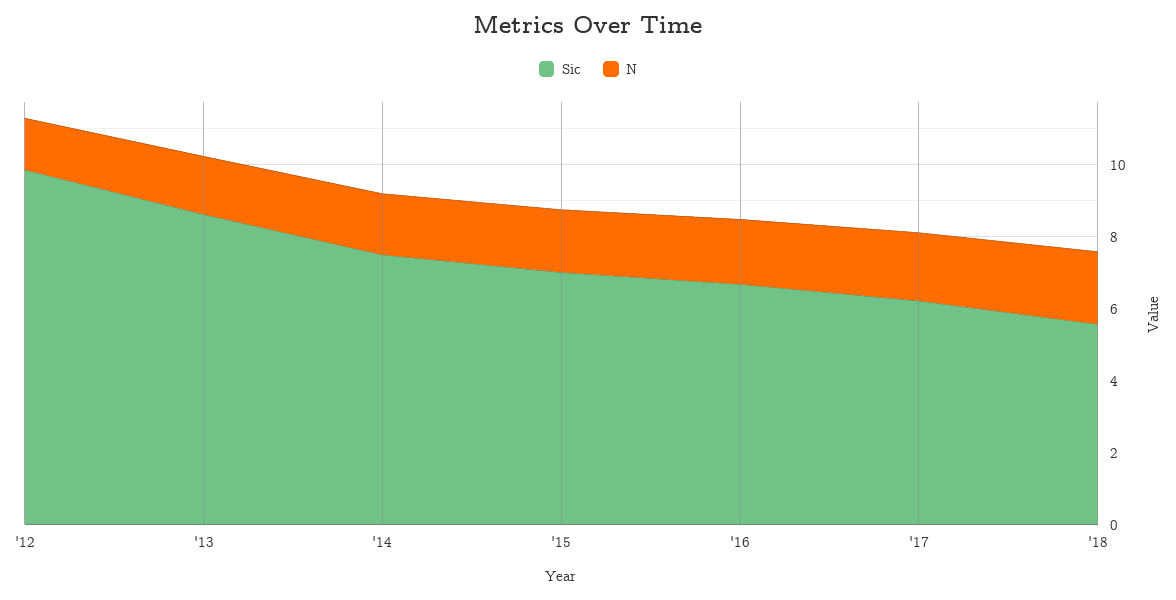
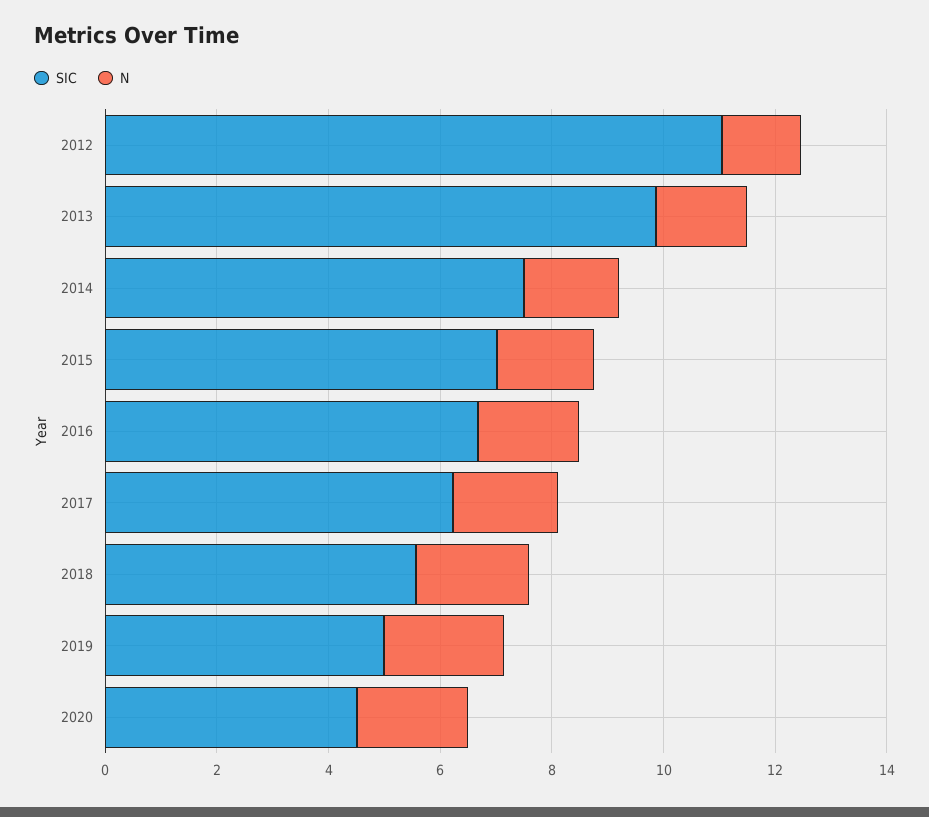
Sic, '12: 10 -> 11
Sic, '13: 8.5 -> 10
Sic, 2019: none -> 5
N, 2019: none -> 2
Sic, 2020: none -> 4.5
N, 2020: none -> 2

